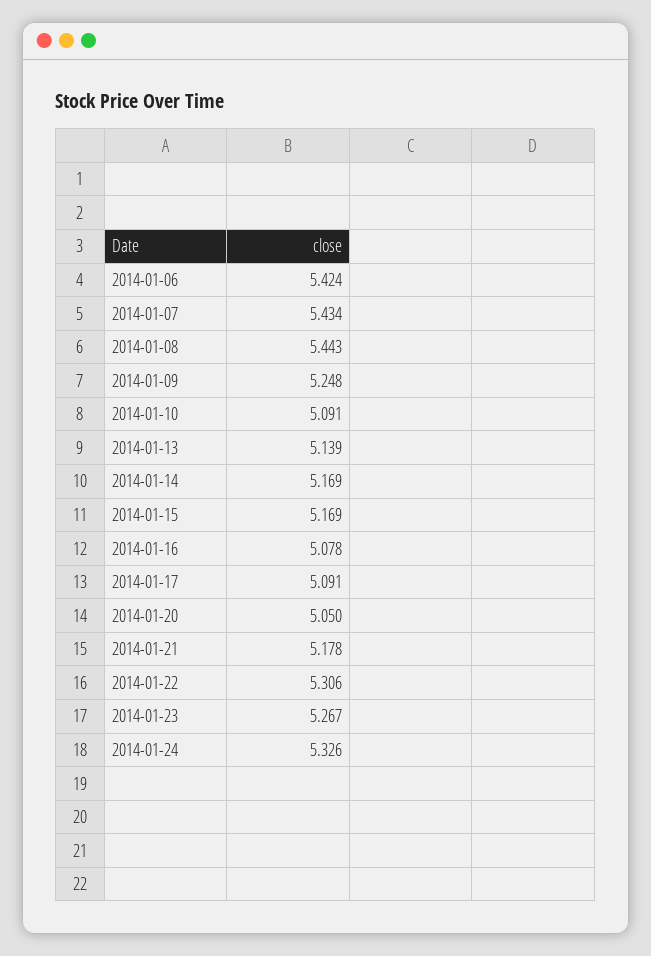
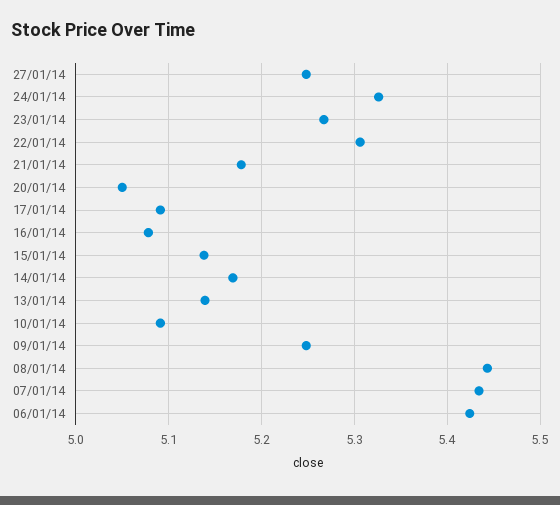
2014-01-15: 5.169 -> 5.14
27/01/14: none -> 5.25

